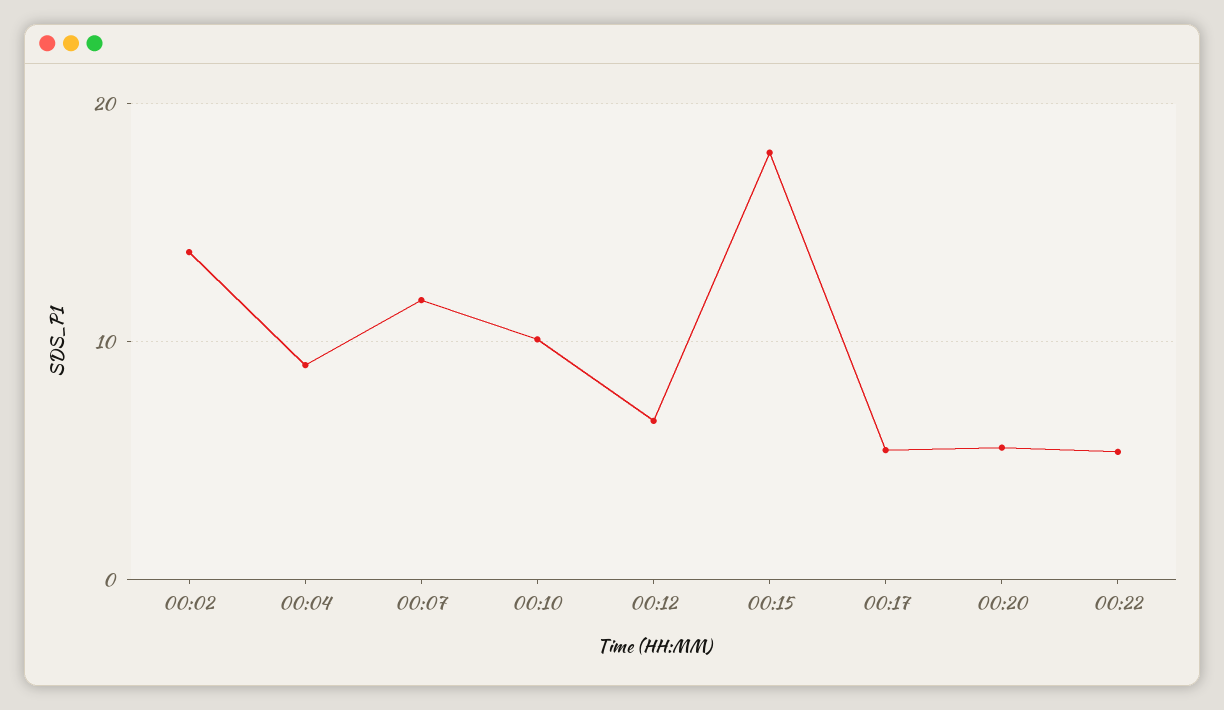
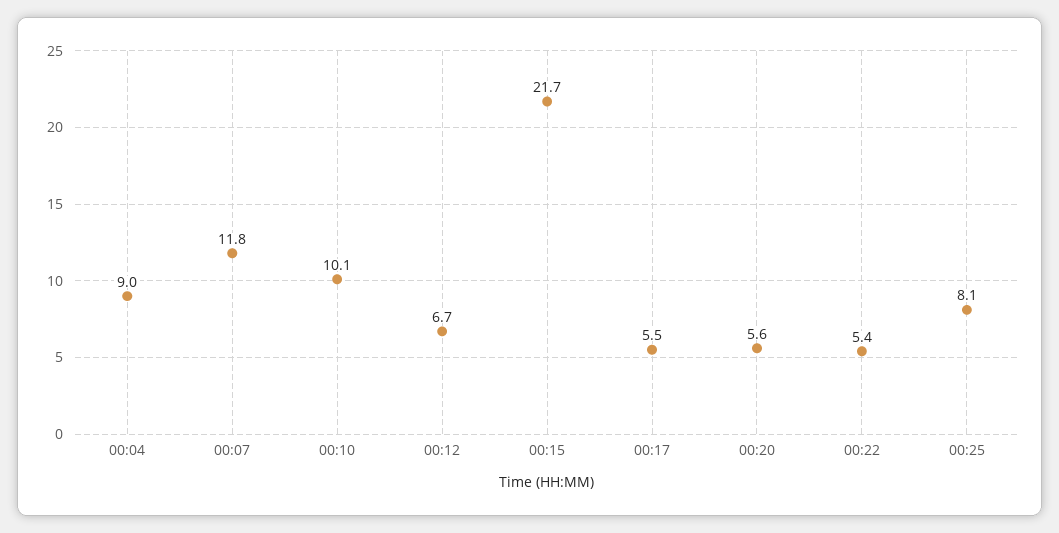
00:02: 14 -> none
00:15: 18 -> 21.7
00:25: none -> 8.1

